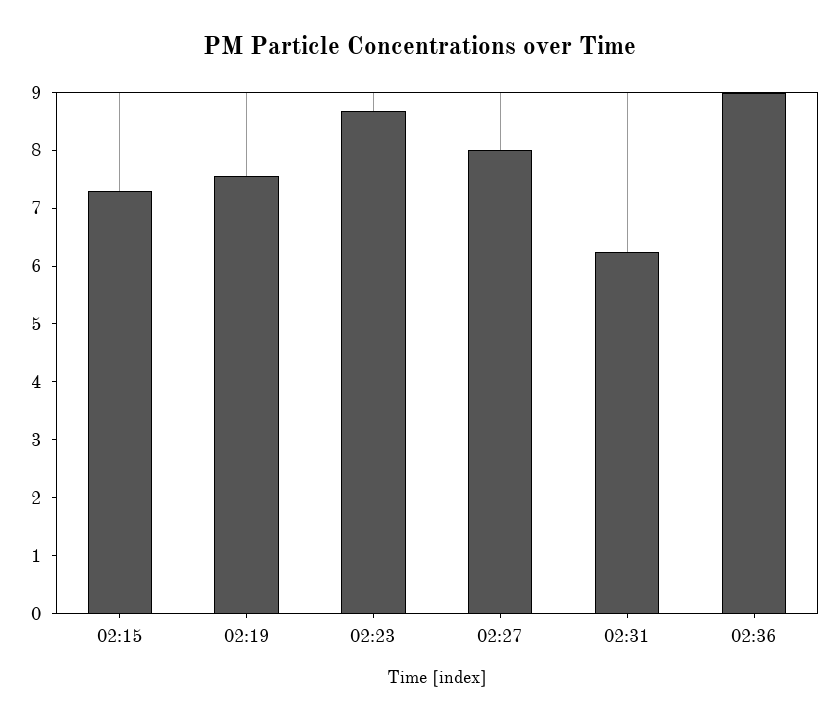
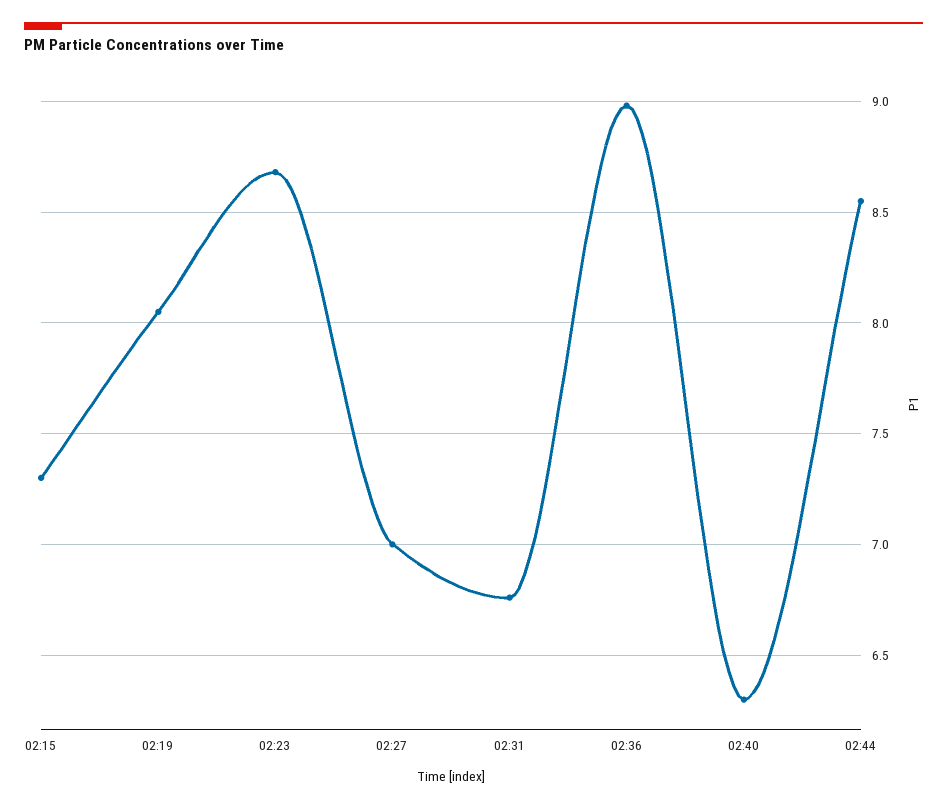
02:19: 7.6 -> 8.05
02:27: 8 -> 7
02:31: 6.2 -> 6.75
02:40: none -> 6.3
02:44: none -> 8.55

